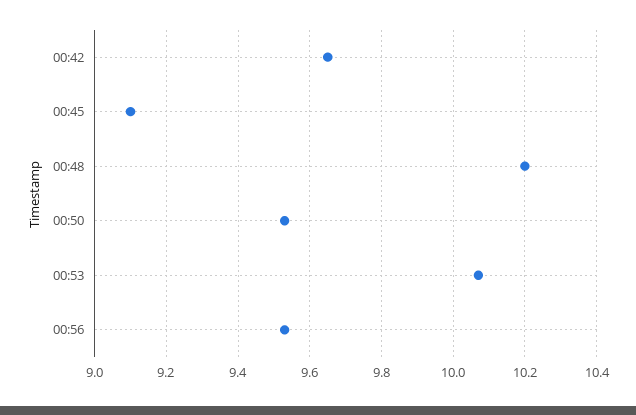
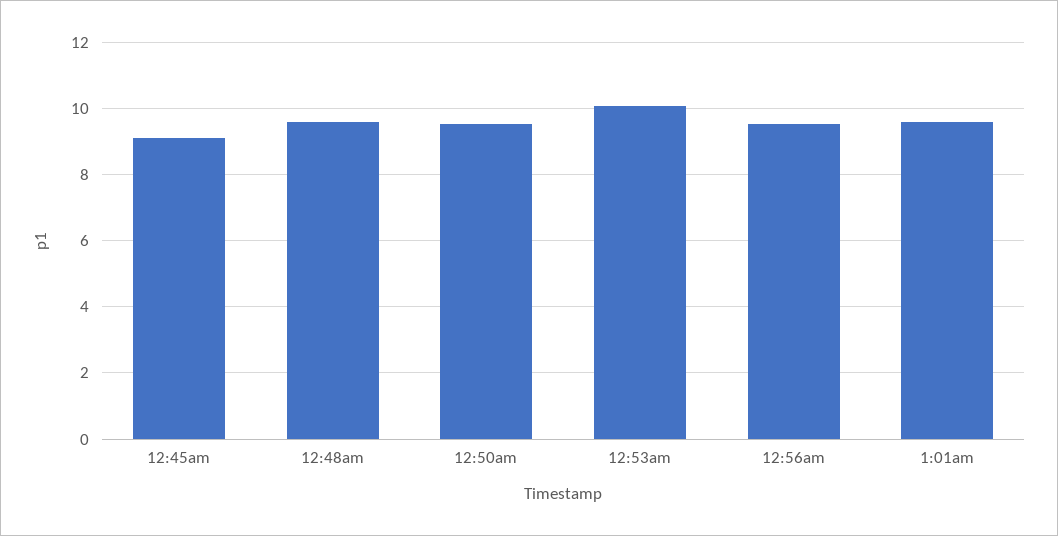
00:42: 9.65 -> none
00:48: 10.2 -> 9.6
1:01am: none -> 9.6

